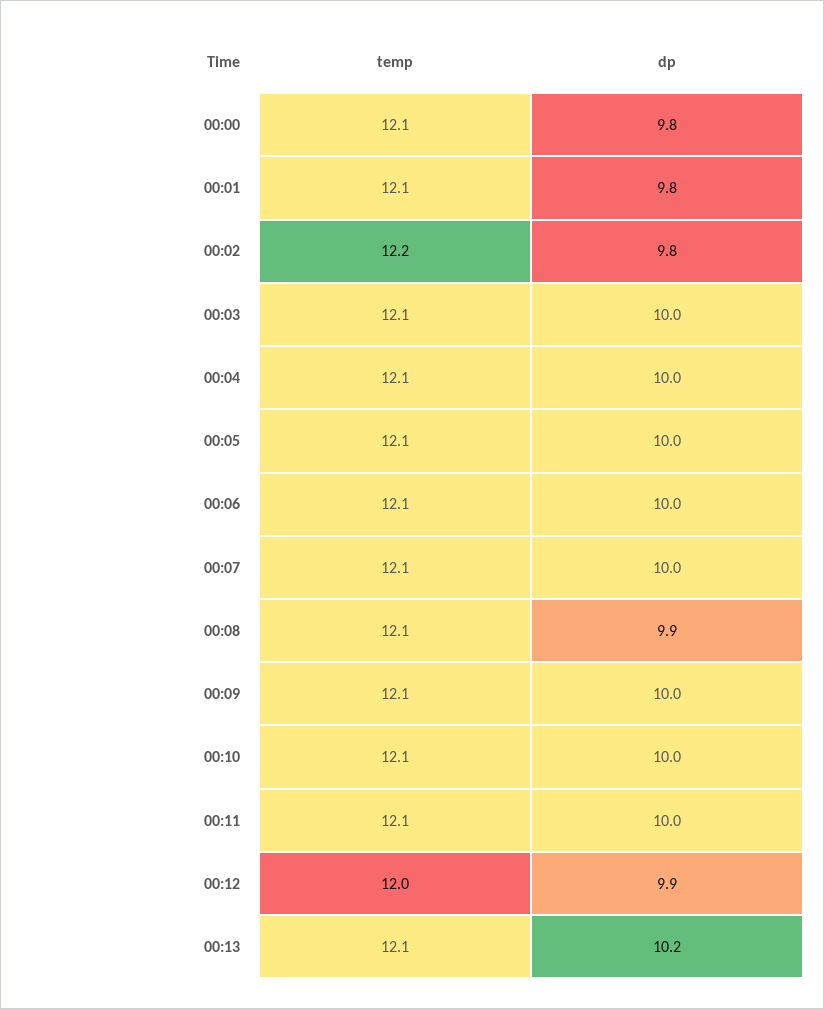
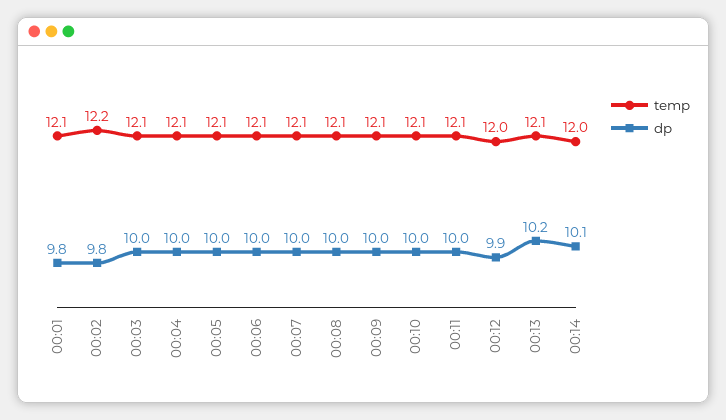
temp, 00:00: 12.1 -> none
dp, 00:00: 9.8 -> none
dp, 00:08: 9.9 -> 10
temp, 00:14: none -> 12
dp, 00:14: none -> 10.1

